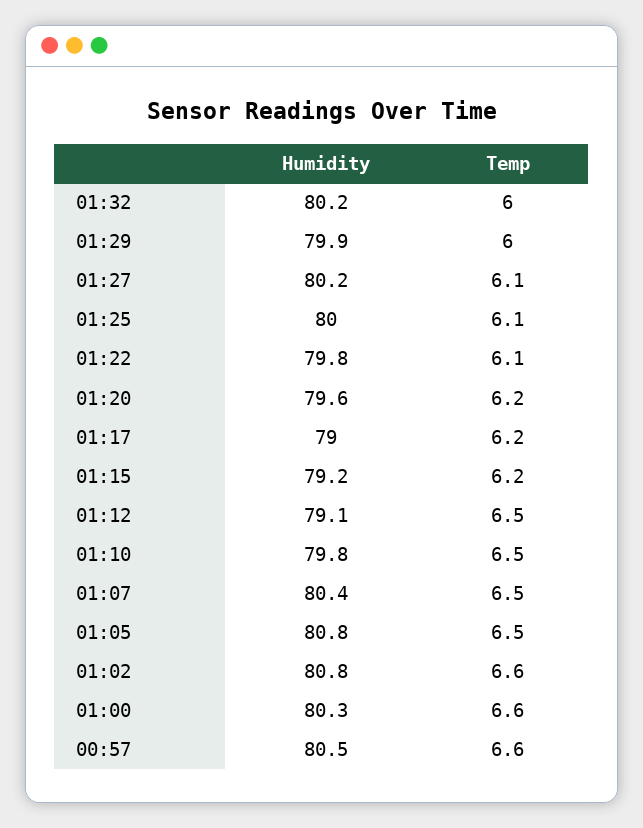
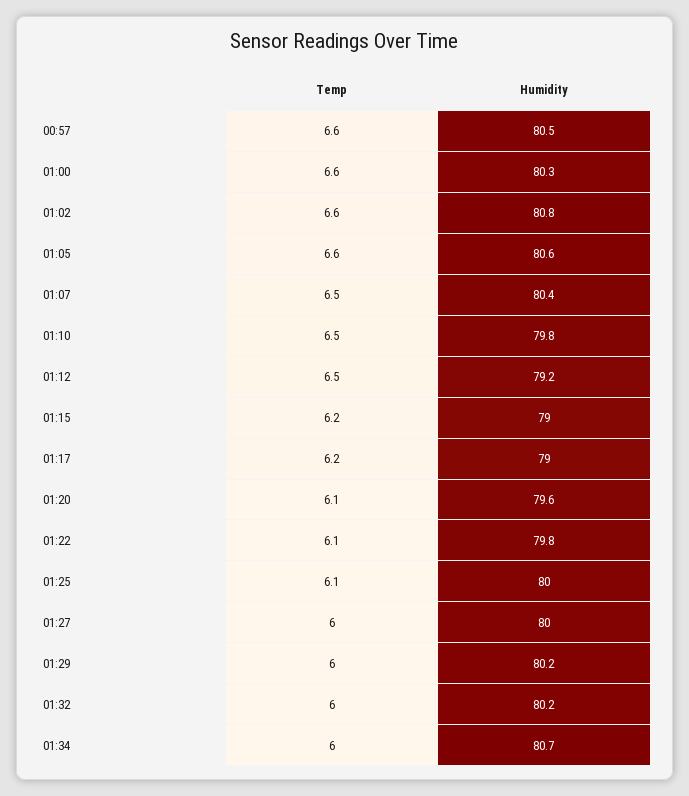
Humidity, 01:29: 79.9 -> 80.2
Humidity, 01:27: 80.2 -> 80
Temp, 01:27: 6.1 -> 6
Temp, 01:20: 6.2 -> 6.1
Humidity, 01:15: 79.2 -> 79
Humidity, 01:12: 79.1 -> 79.2
Humidity, 01:05: 80.8 -> 80.6
Temp, 01:05: 6.5 -> 6.6
Temp, 01:34: none -> 6
Humidity, 01:34: none -> 80.7

